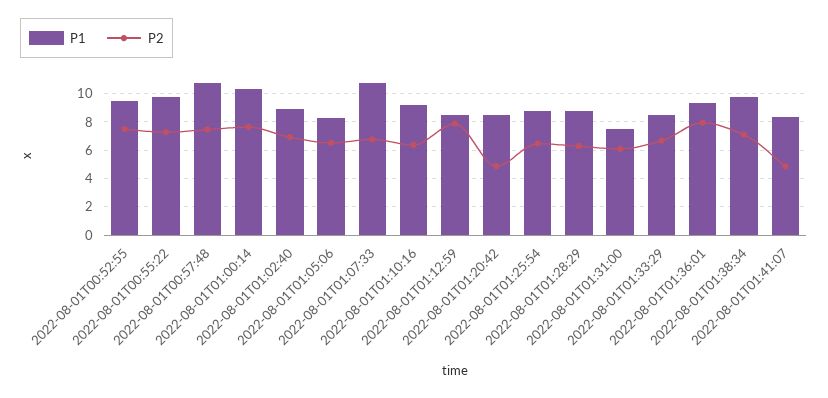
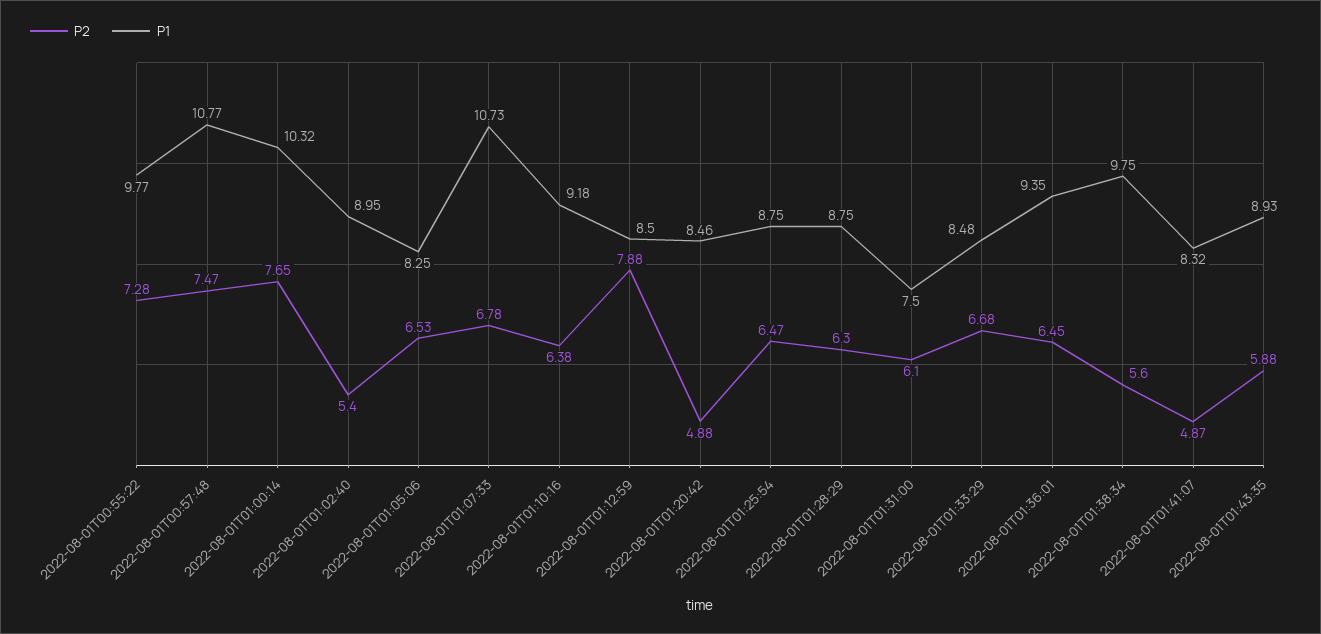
P1, 2022-08-01T00:52:55: 9.5 -> none
P2, 2022-08-01T00:52:55: 7.5 -> none
P2, 2022-08-01T01:02:40: 7 -> 5.4
P2, 2022-08-01T01:36:01: 8 -> 6.45
P2, 2022-08-01T01:38:34: 7 -> 5.6
P2, 2022-08-01T01:43:35: none -> 5.88
P1, 2022-08-01T01:43:35: none -> 8.93

